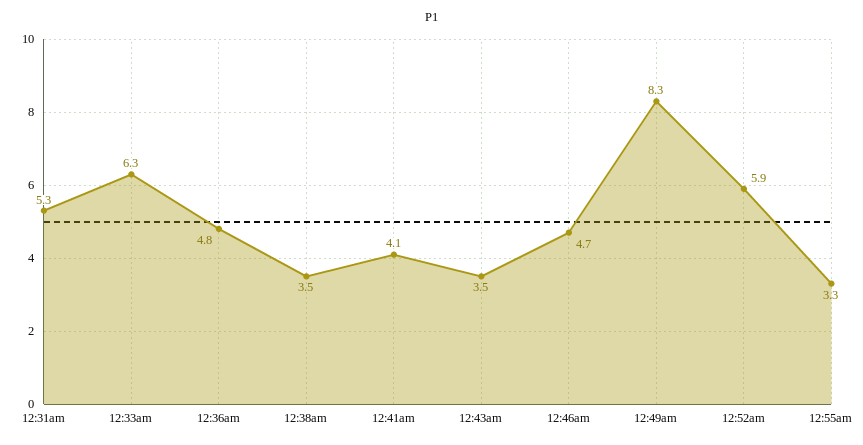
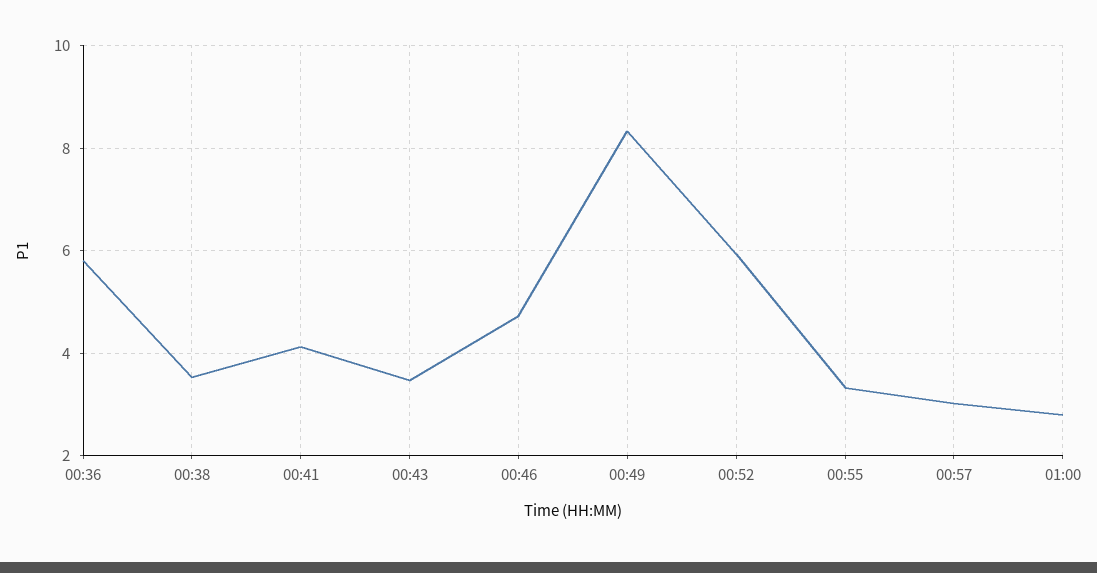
12:31am: 5.3 -> none
12:33am: 6.3 -> none
12:36am: 4.8 -> 5.8
00:57: none -> 3
01:00: none -> 2.8

